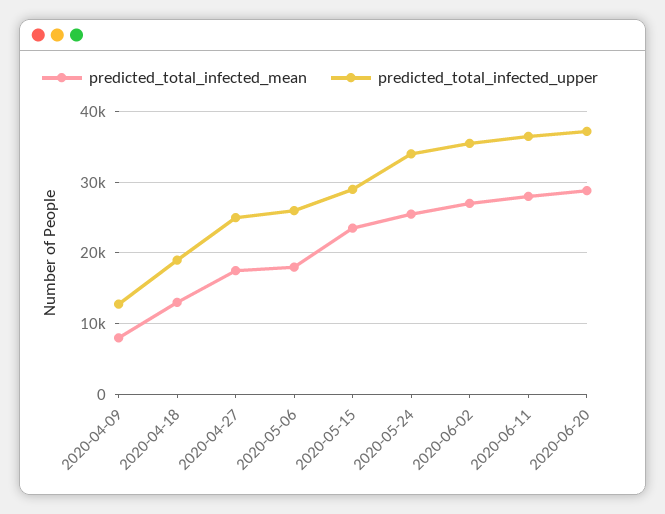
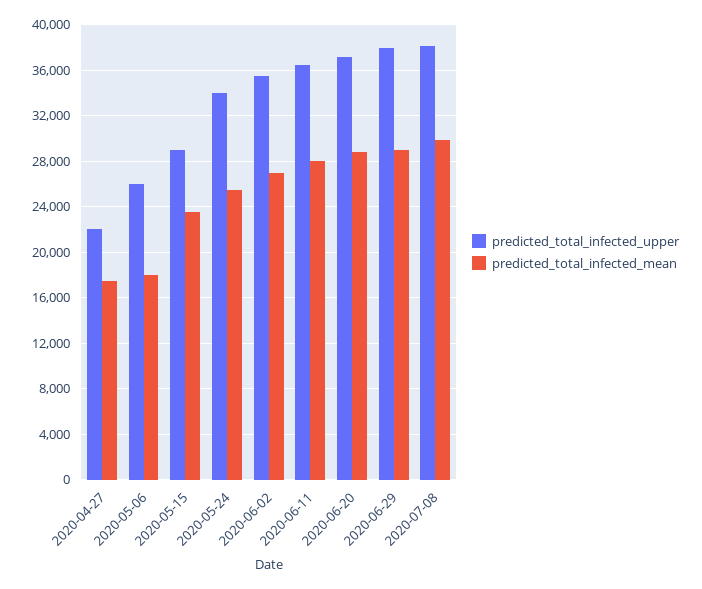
predicted_total_infected_mean, 2020-04-09: 8000 -> none
predicted_total_infected_upper, 2020-04-09: 13000 -> none
predicted_total_infected_mean, 2020-04-18: 13000 -> none
predicted_total_infected_upper, 2020-04-18: 19000 -> none
predicted_total_infected_upper, 2020-04-27: 25000 -> 22000
predicted_total_infected_upper, 2020-06-29: none -> 38000
predicted_total_infected_mean, 2020-06-29: none -> 29000
predicted_total_infected_upper, 2020-07-08: none -> 38000
predicted_total_infected_mean, 2020-07-08: none -> 30000

